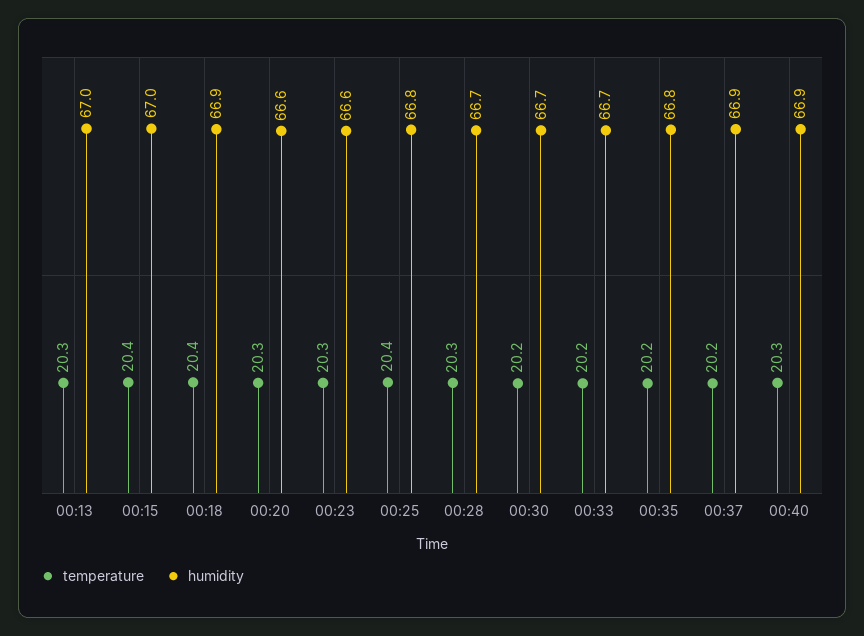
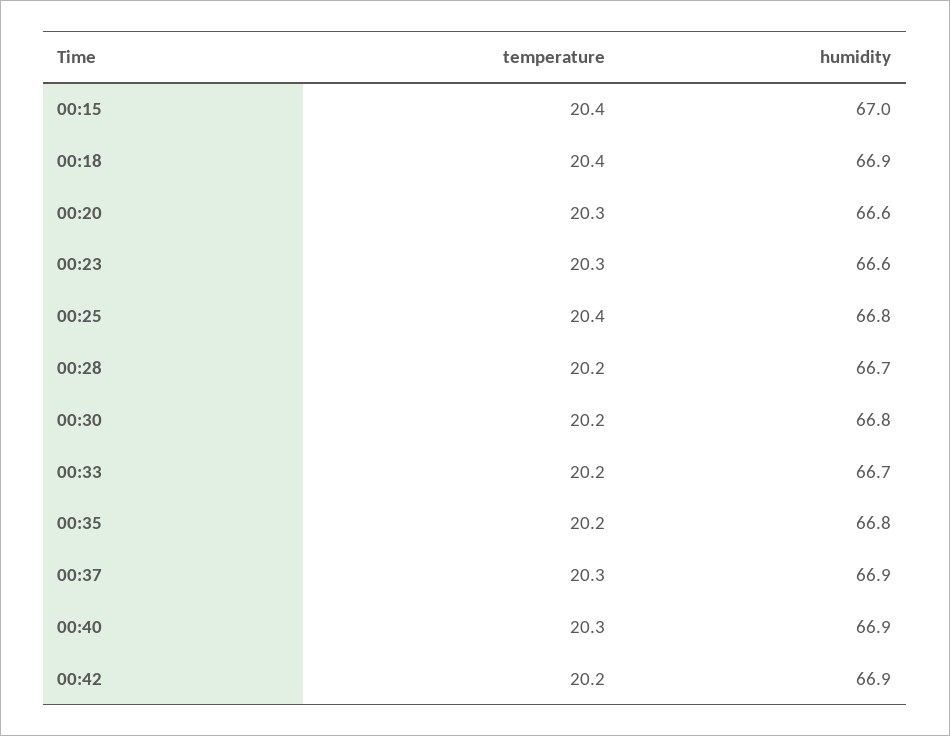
temperature, 00:13: 20.3 -> none
humidity, 00:13: 67 -> none
temperature, 00:28: 20.3 -> 20.2
humidity, 00:30: 66.7 -> 66.8
temperature, 00:37: 20.2 -> 20.3
temperature, 00:42: none -> 20.2
humidity, 00:42: none -> 66.9

